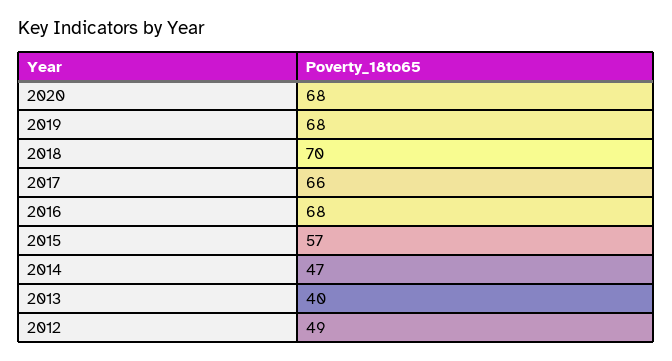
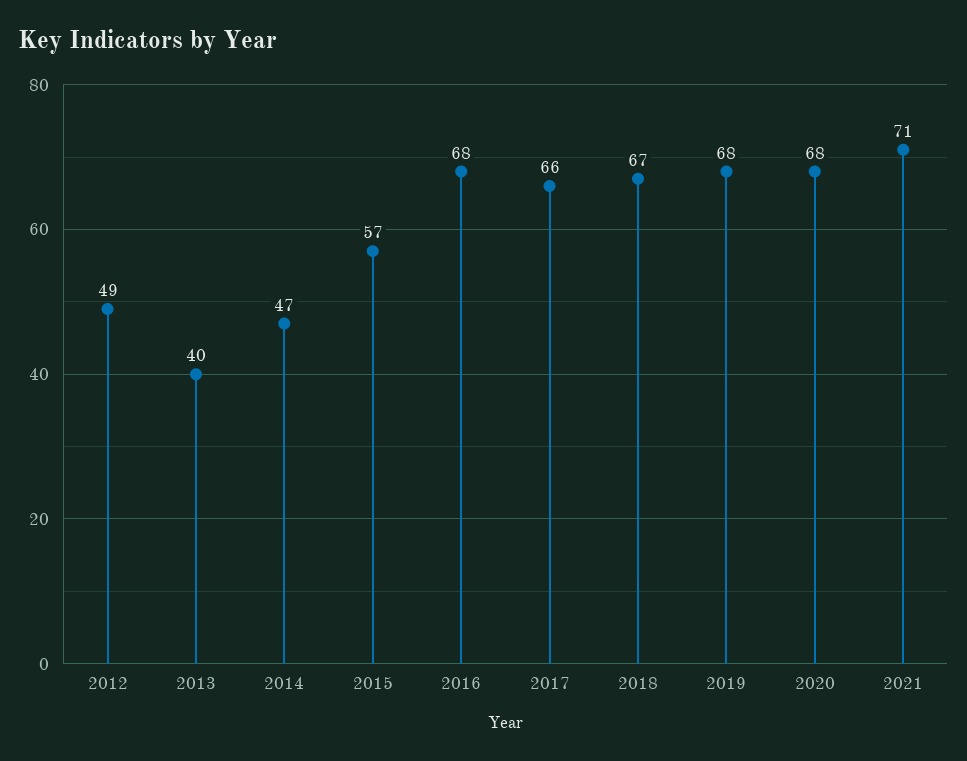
2018: 70 -> 67
2021: none -> 71

